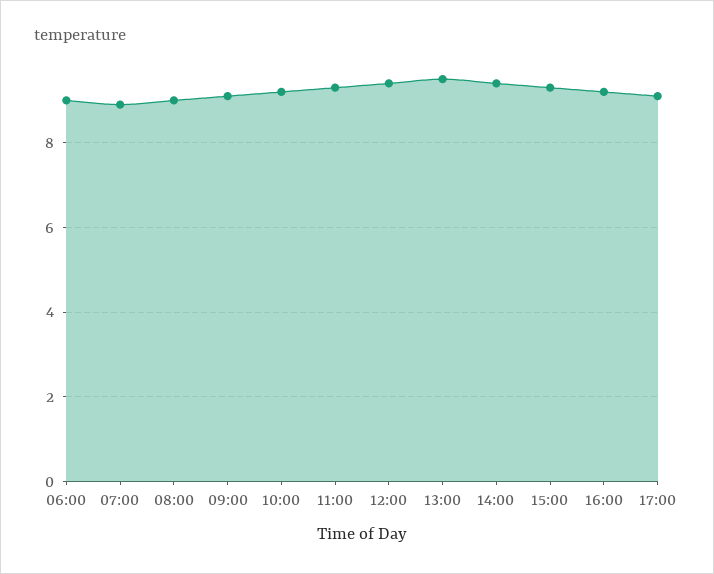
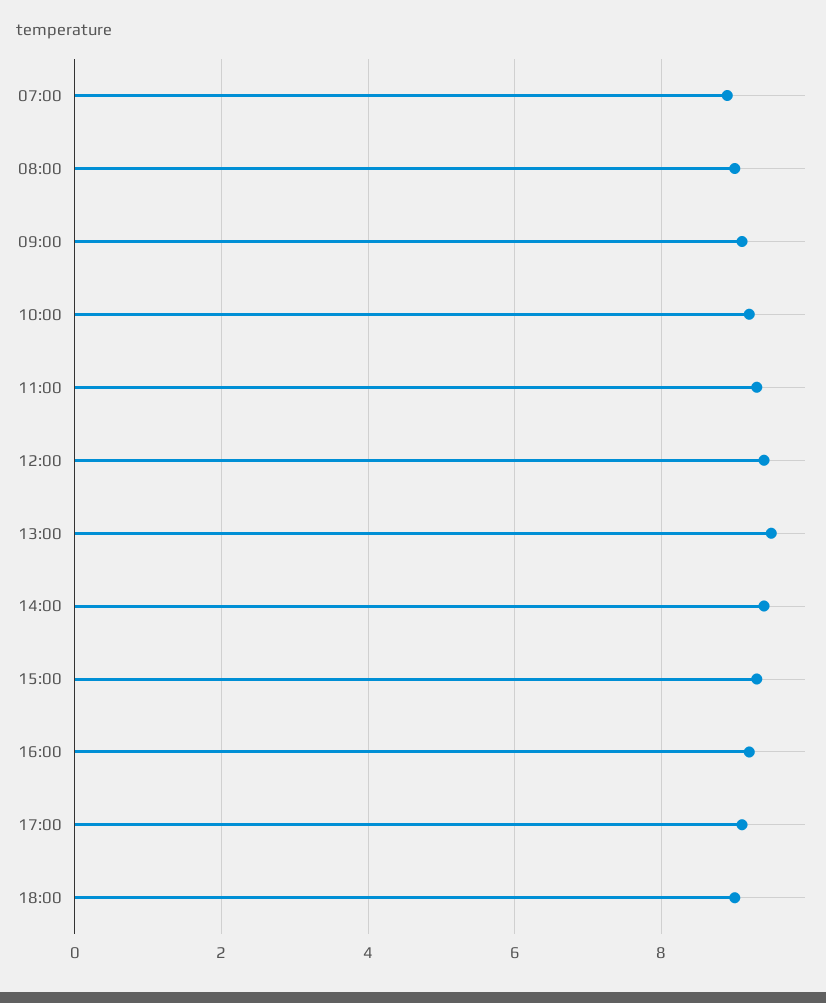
06:00: 9 -> none
18:00: none -> 9

